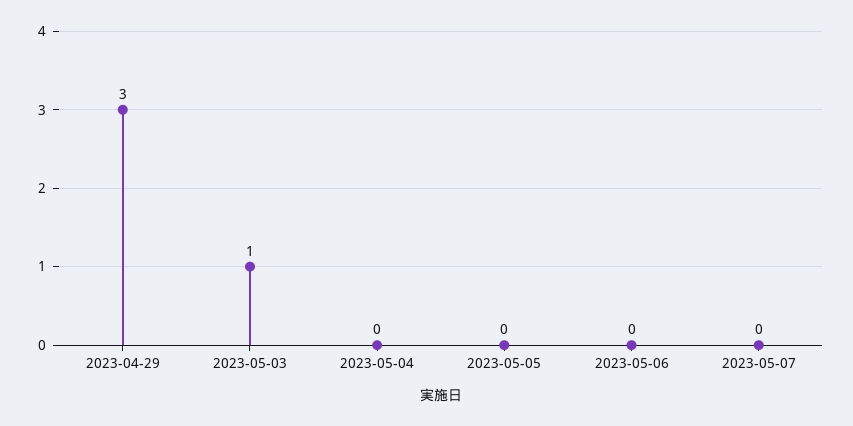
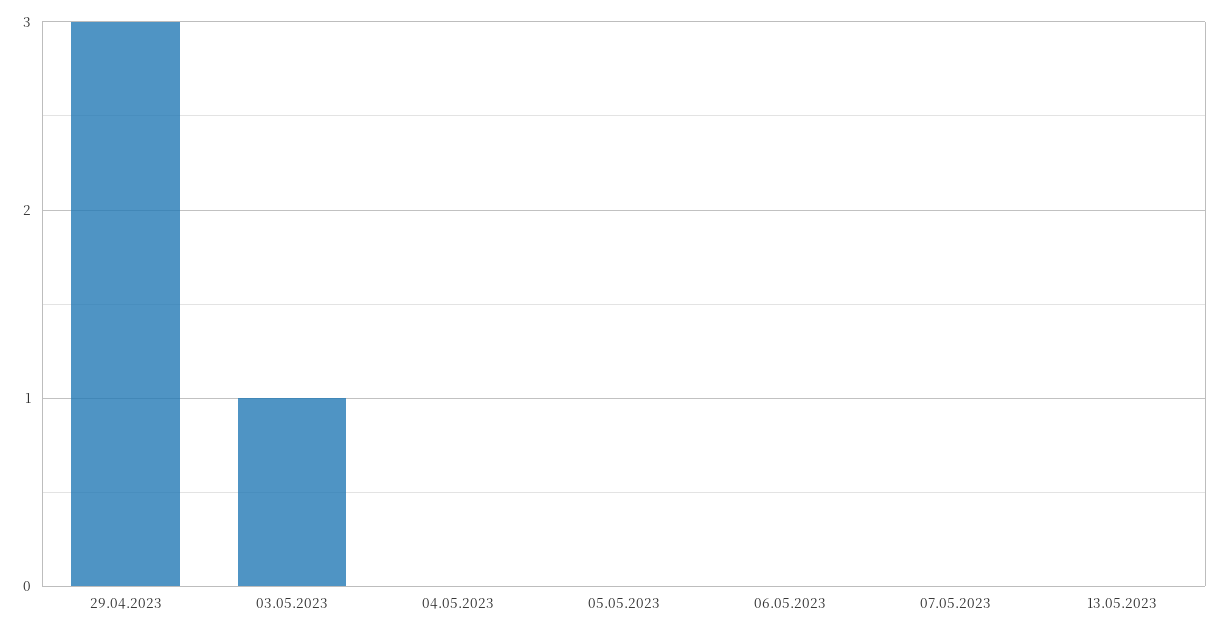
13.05.2023: none -> 0

